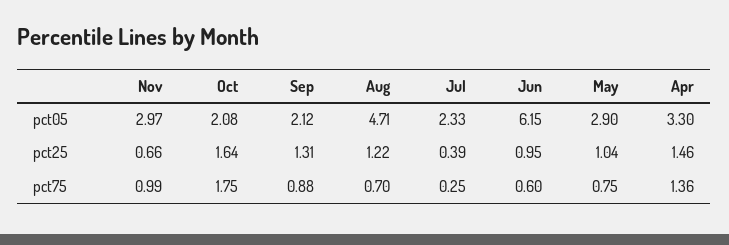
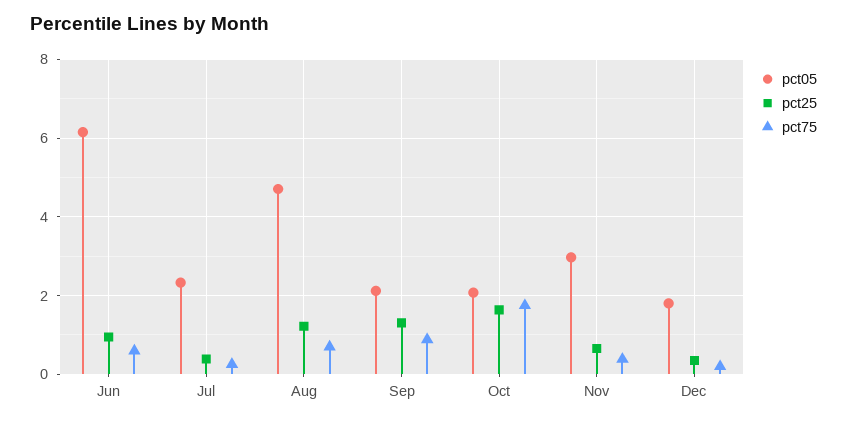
pct05, May: 2.9 -> none
pct05, Apr: 3.3 -> none
pct25, May: 1.04 -> none
pct25, Apr: 1.46 -> none
pct75, Nov: 0.99 -> 0.4
pct75, May: 0.75 -> none
pct75, Apr: 1.36 -> none
pct05, Dec: none -> 1.8
pct25, Dec: none -> 0.4
pct75, Dec: none -> 0.2

